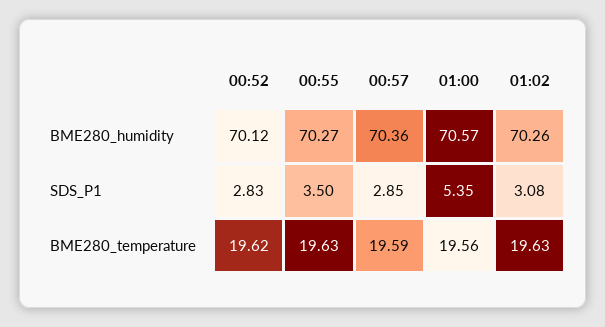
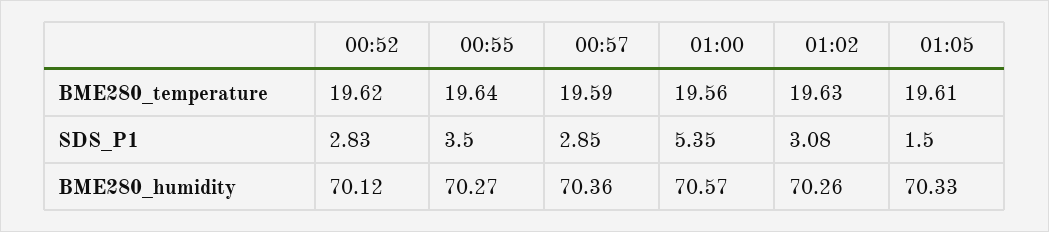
00:55, BME280_temperature: 19.63 -> 19.64
01:05, BME280_temperature: none -> 19.61
01:05, SDS_P1: none -> 1.5
01:05, BME280_humidity: none -> 70.33

